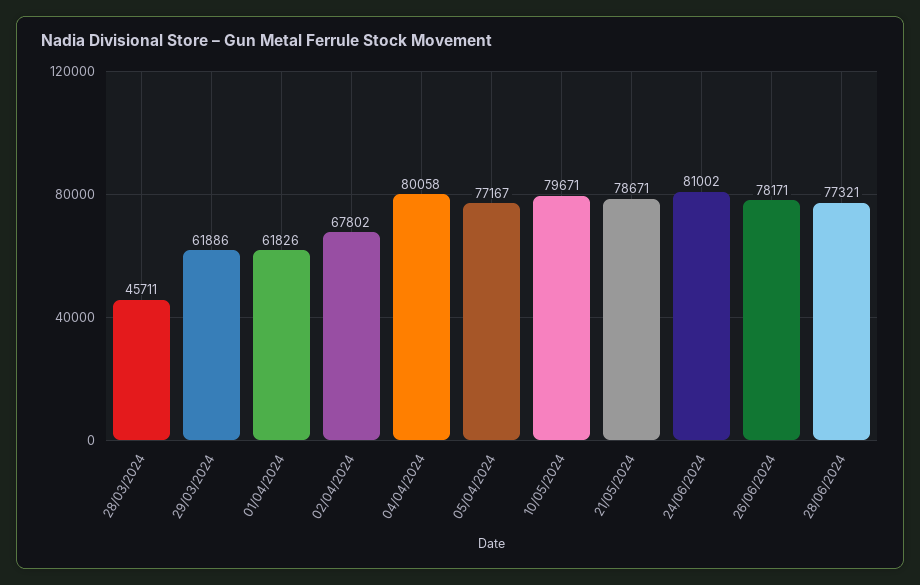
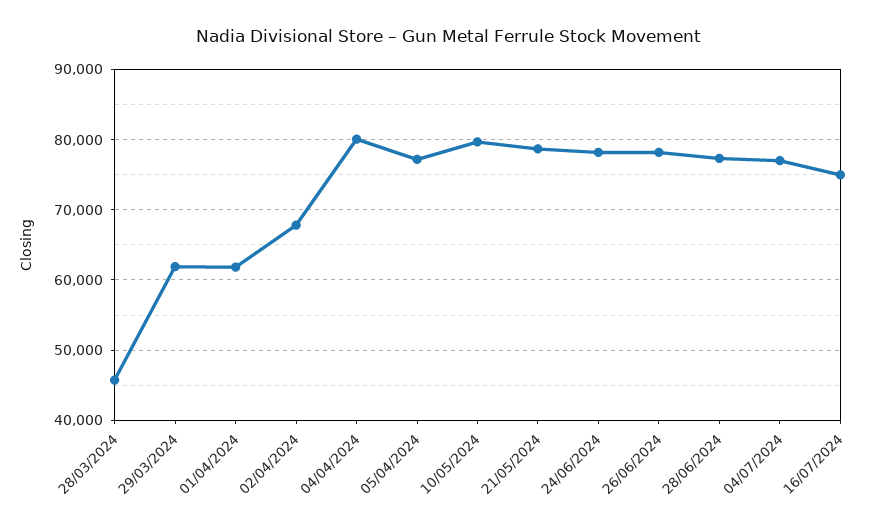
24/06/2024: 81002 -> 78000
04/07/2024: none -> 77000
16/07/2024: none -> 75000

